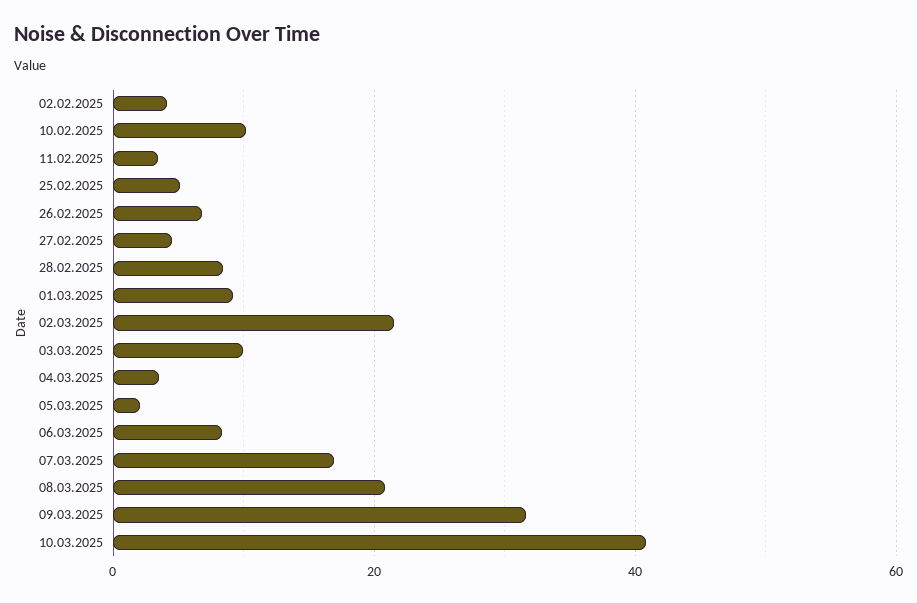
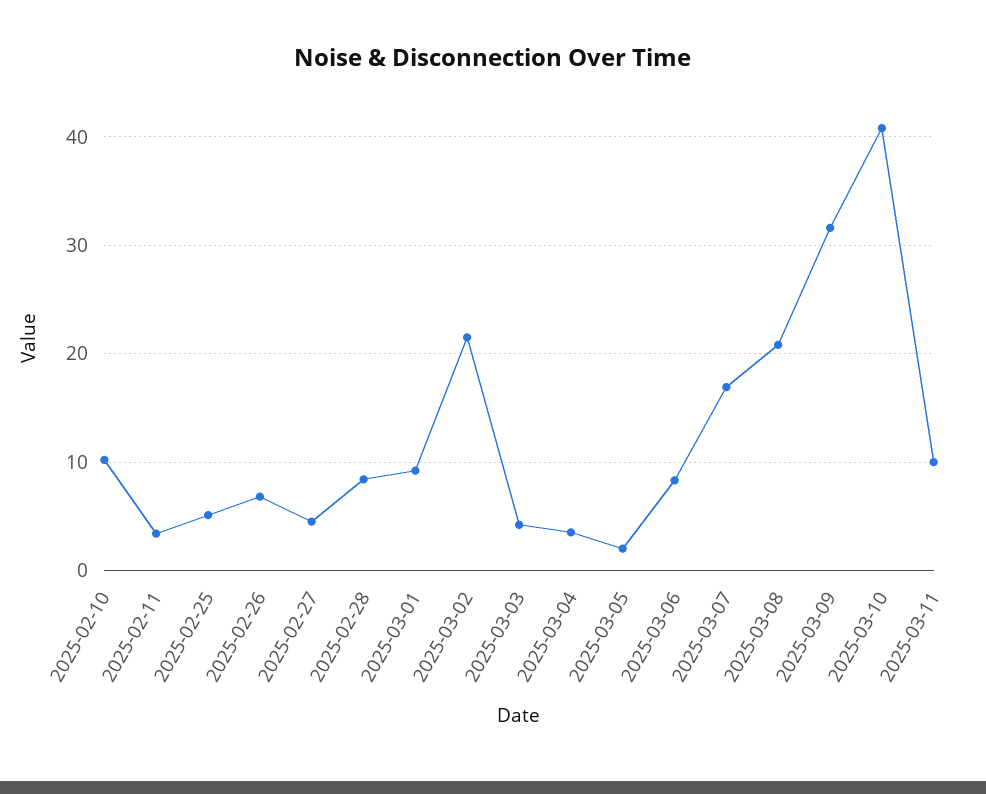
02.02.2025: 4 -> none
03.03.2025: 10 -> 4
2025-03-11: none -> 10

